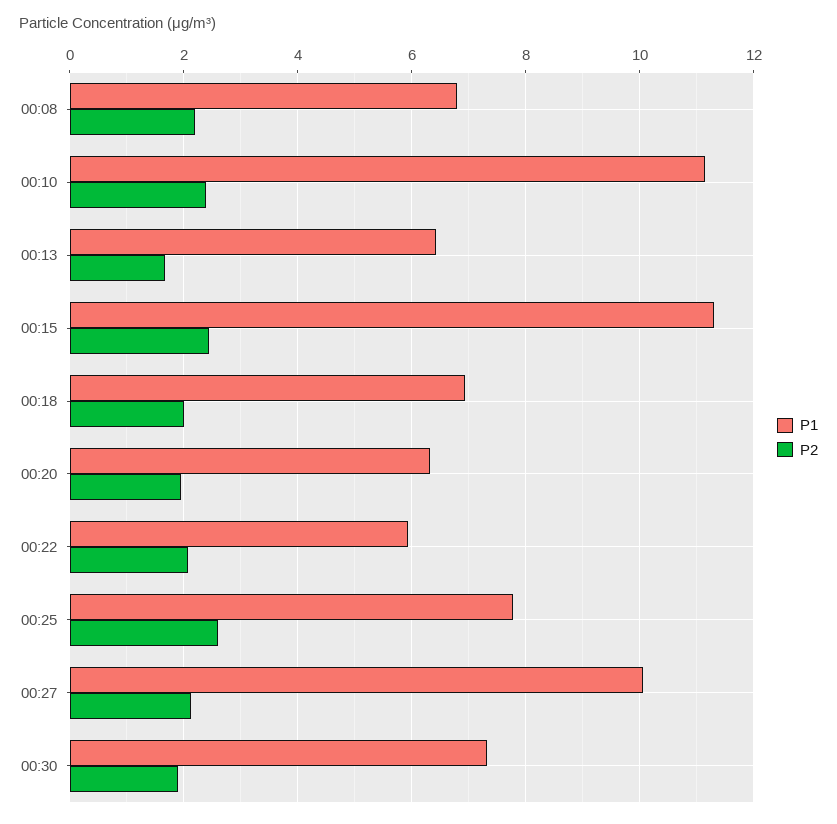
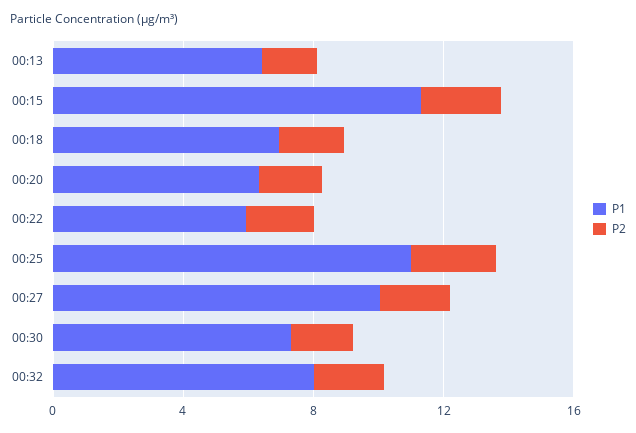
P1, 00:08: 6.8 -> none
P2, 00:08: 2.2 -> none
P1, 00:10: 11.2 -> none
P2, 00:10: 2.4 -> none
P1, 00:25: 7.8 -> 11
P1, 00:32: none -> 8
P2, 00:32: none -> 2

